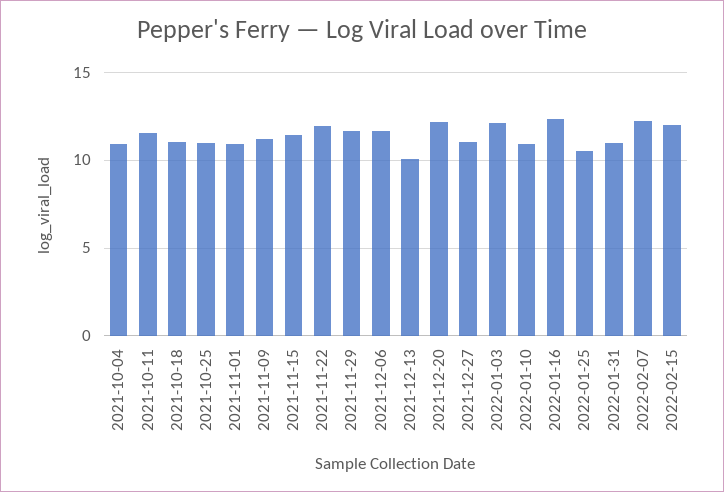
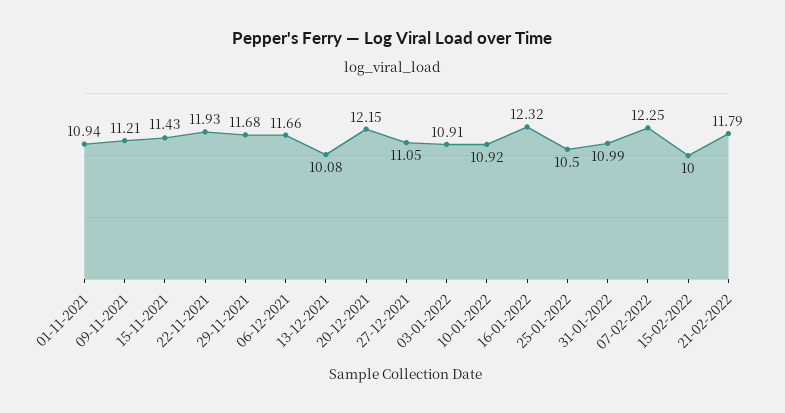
2021-10-04: 11 -> none
2021-10-11: 11.5 -> none
2021-10-18: 11 -> none
2021-10-25: 11 -> none
2022-01-03: 12 -> 10.91
2022-02-15: 12 -> 10
21-02-2022: none -> 11.79

